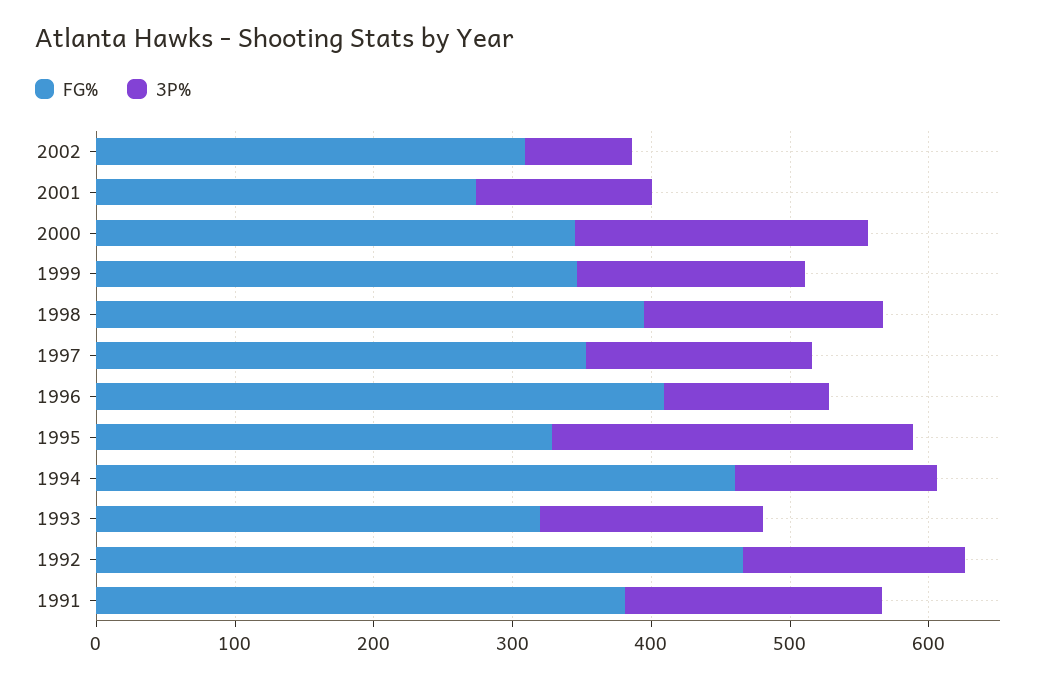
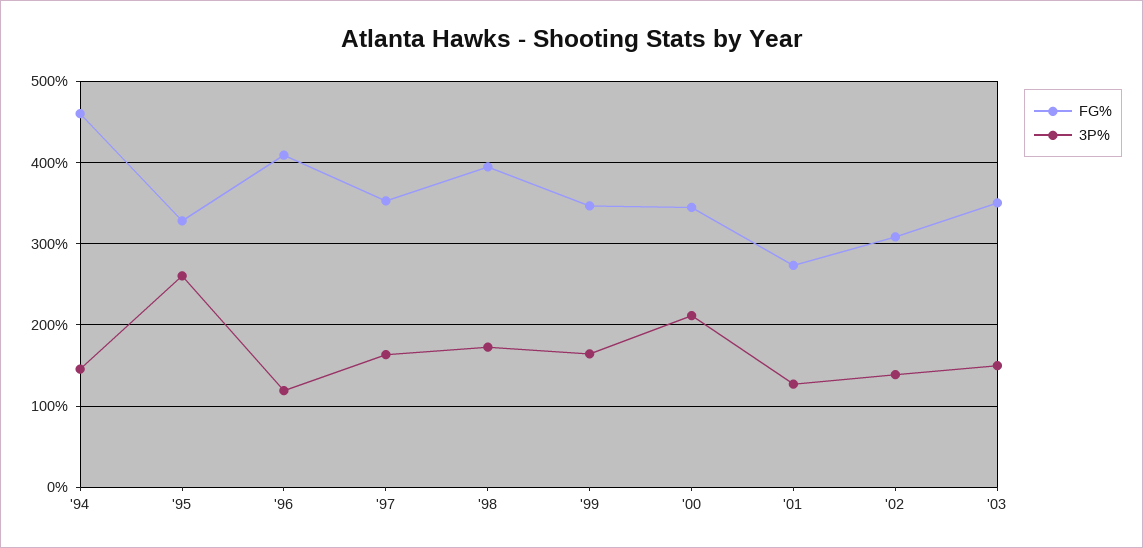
3P%, 2002: 80 -> 140
FG%, 1993: 320 -> none
3P%, 1993: 160 -> none
FG%, 1992: 460 -> none
3P%, 1992: 160 -> none
FG%, 1991: 380 -> none
3P%, 1991: 180 -> none
FG%, '03: none -> 350
3P%, '03: none -> 150

